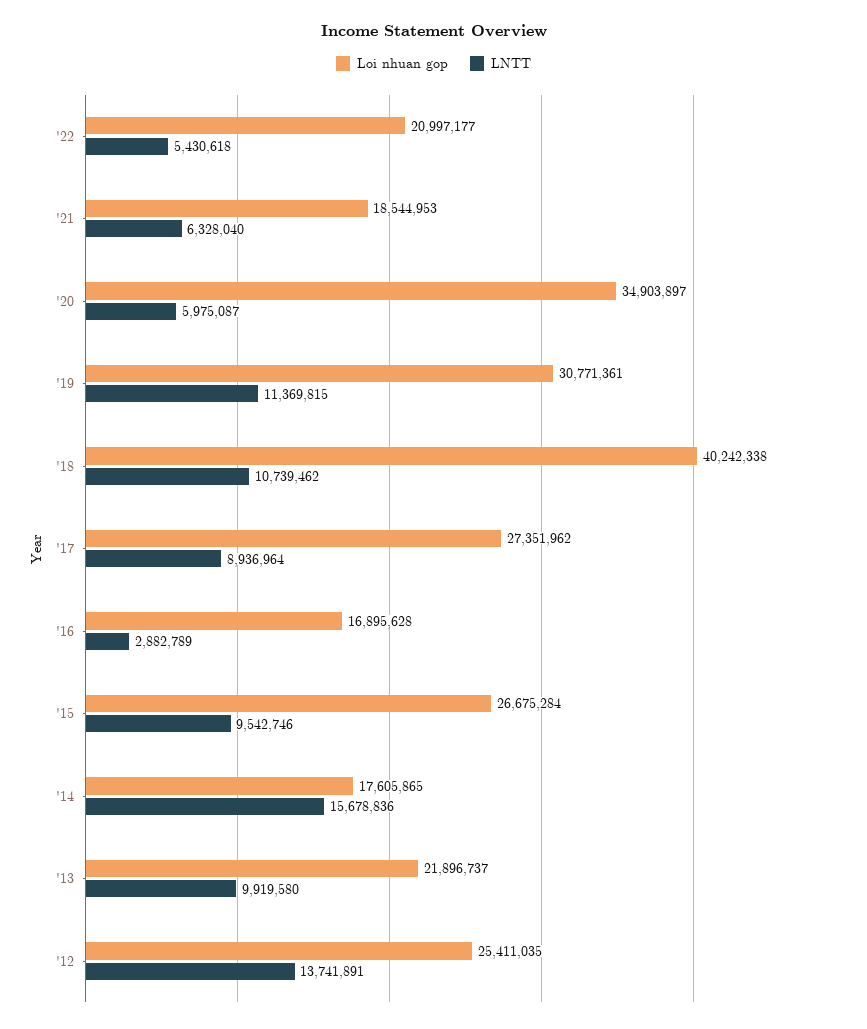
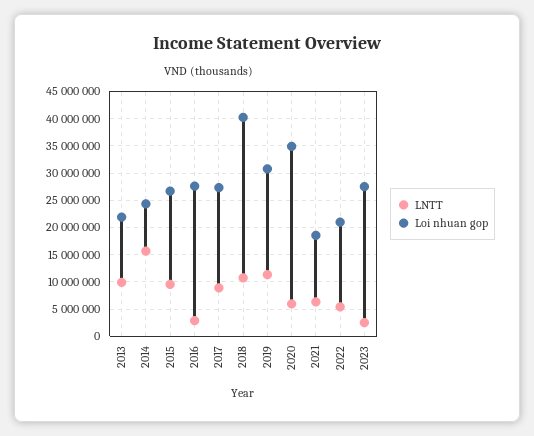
Loi nhuan gop, '16: 16895628 -> 27500000
Loi nhuan gop, '14: 17605865 -> 25000000
Loi nhuan gop, '12: 25411035 -> none
LNTT, '12: 13741891 -> none
LNTT, 2023: none -> 2500000
Loi nhuan gop, 2023: none -> 27500000

